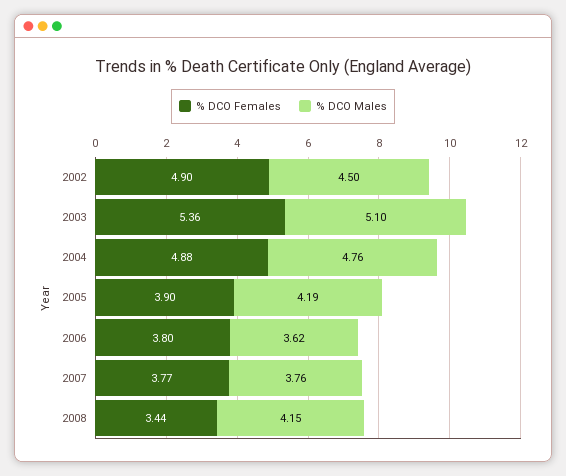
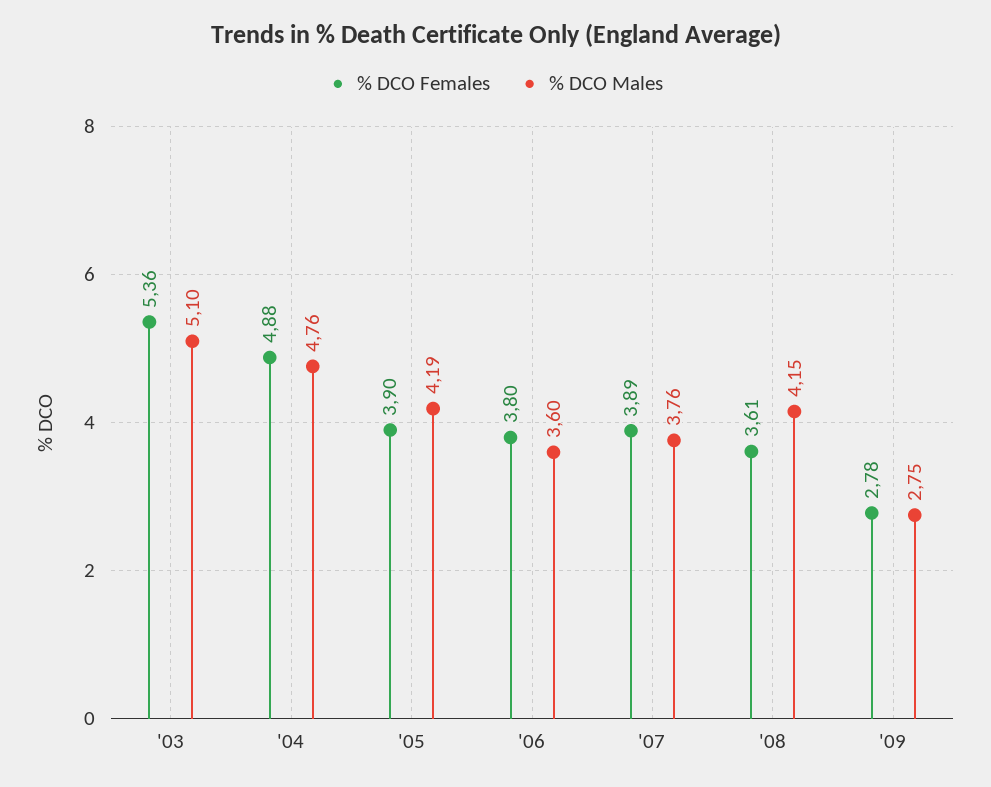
% DCO Females, 2002: 4.9 -> none
% DCO Males, 2002: 4.5 -> none
% DCO Males, 2006: 3.62 -> 3.6
% DCO Females, 2007: 3.77 -> 3.89
% DCO Females, 2008: 3.44 -> 3.61
% DCO Females, '09: none -> 2.78
% DCO Males, '09: none -> 2.75

